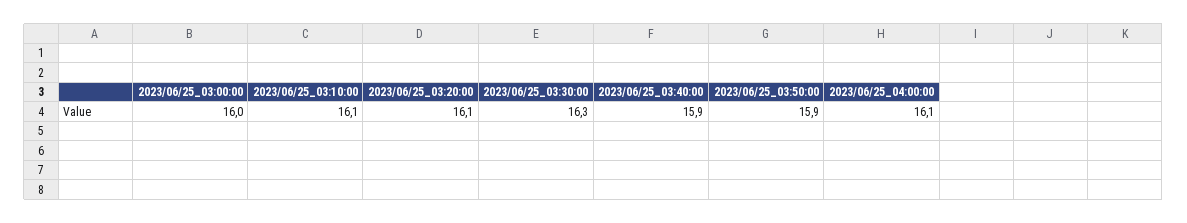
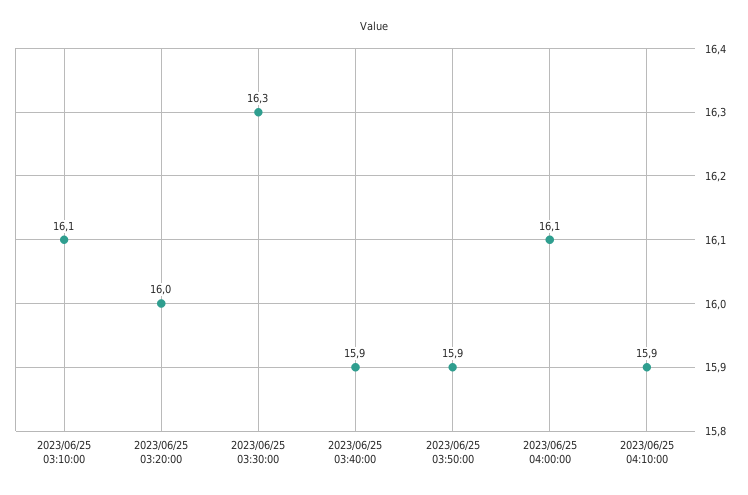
2023/06/25_03:00:00: 16 -> none
2023/06/25_03:20:00: 16.1 -> 16
2023/06/25 04:10:00: none -> 15.9

